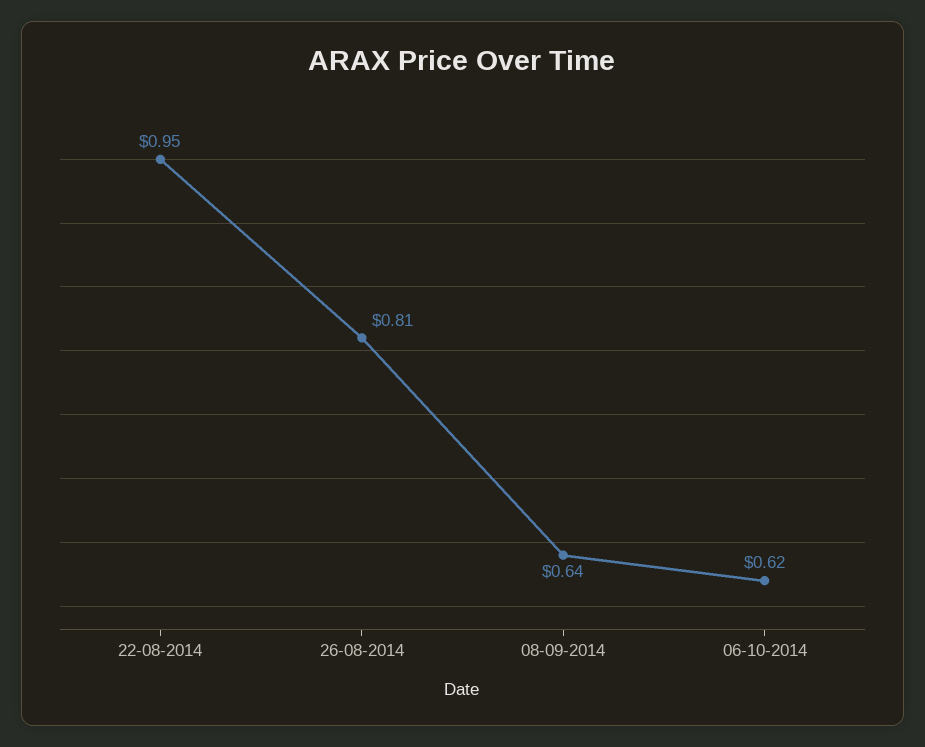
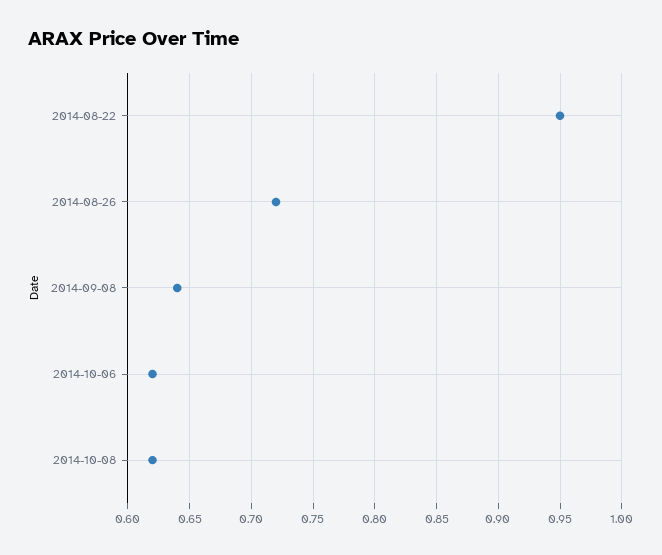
26-08-2014: 0.81 -> 0.72
2014-10-08: none -> 0.62

